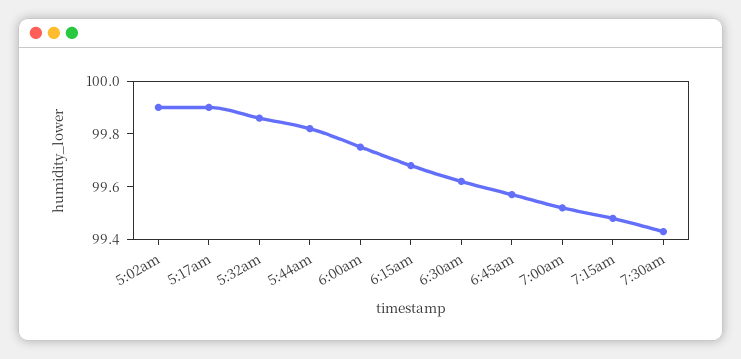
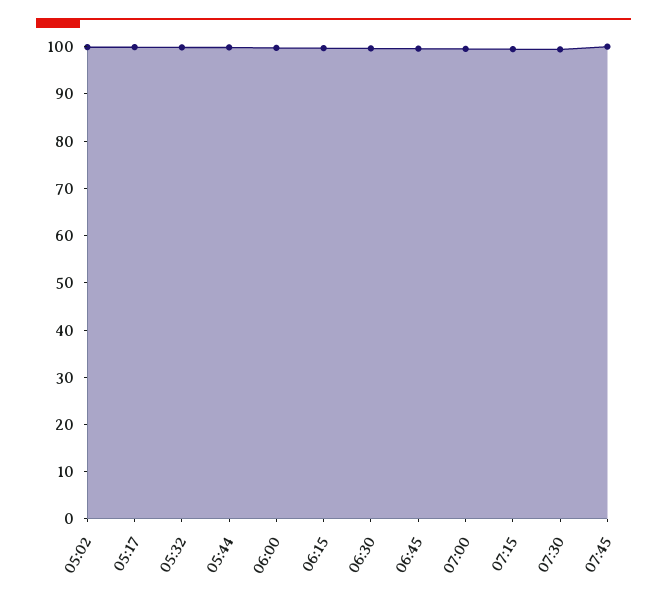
07:45: none -> 100

